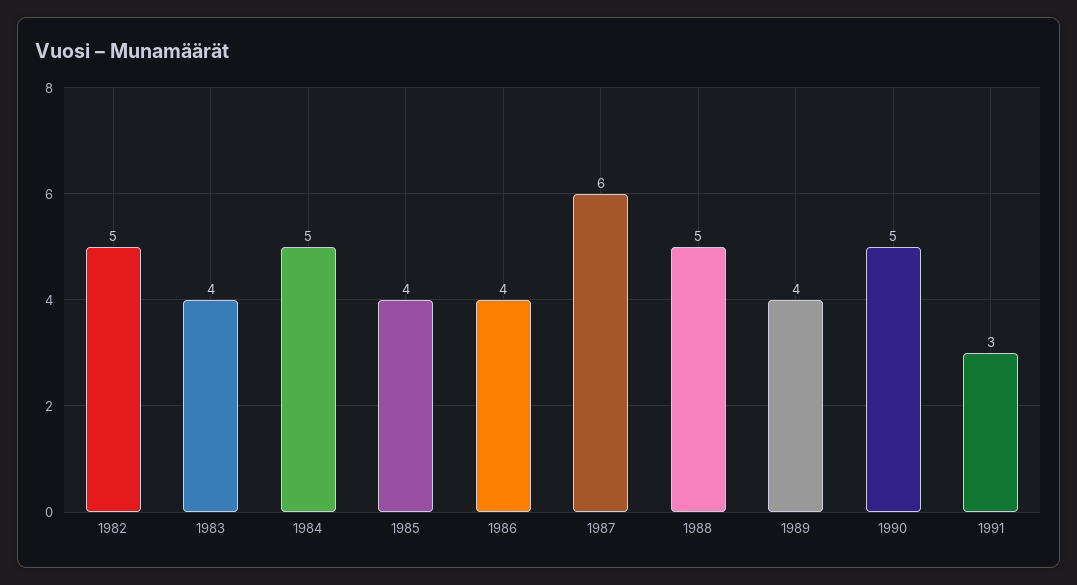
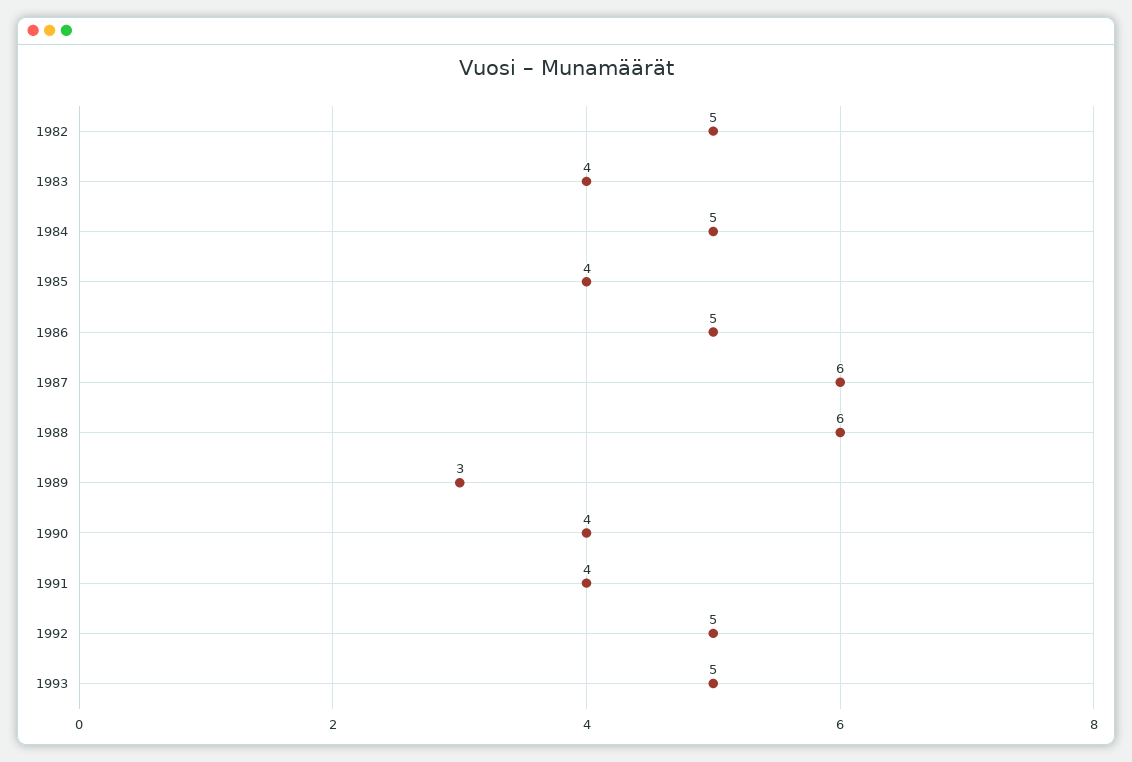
1986: 4 -> 5
1988: 5 -> 6
1989: 4 -> 3
1990: 5 -> 4
1991: 3 -> 4
1992: none -> 5
1993: none -> 5

